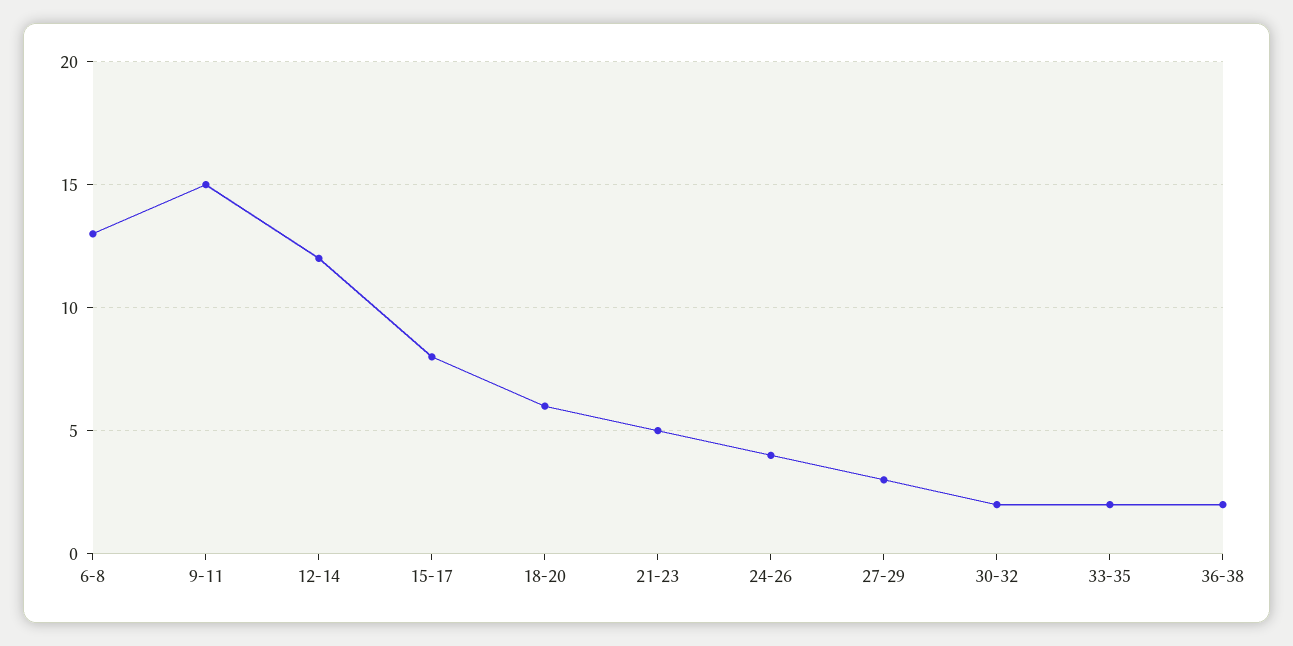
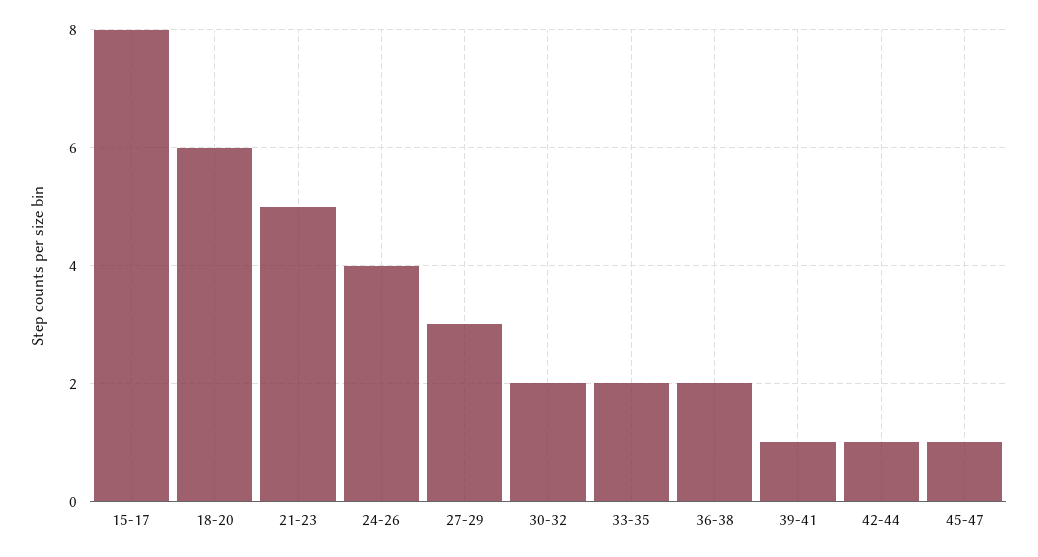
6-8: 13 -> none
9-11: 15 -> none
12-14: 12 -> none
39-41: none -> 1
42-44: none -> 1
45-47: none -> 1

